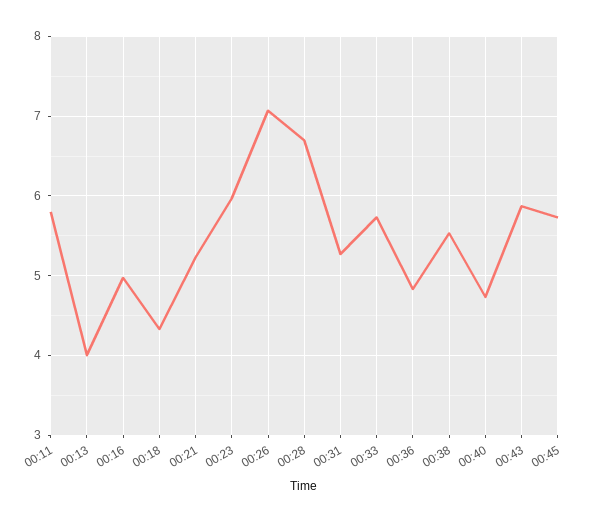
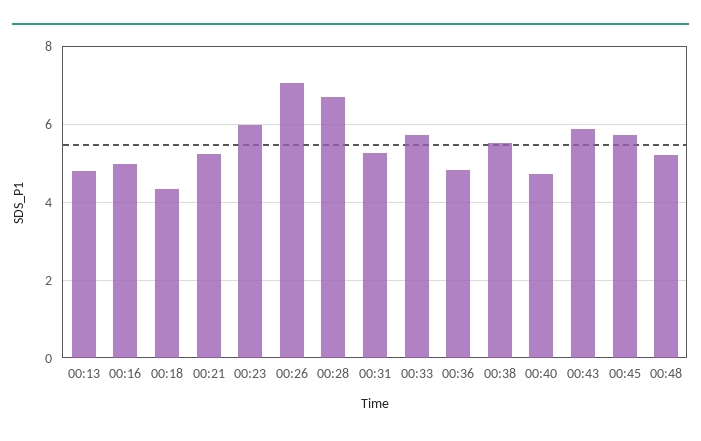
00:11: 5.8 -> none
00:13: 4 -> 4.8
00:48: none -> 5.2

